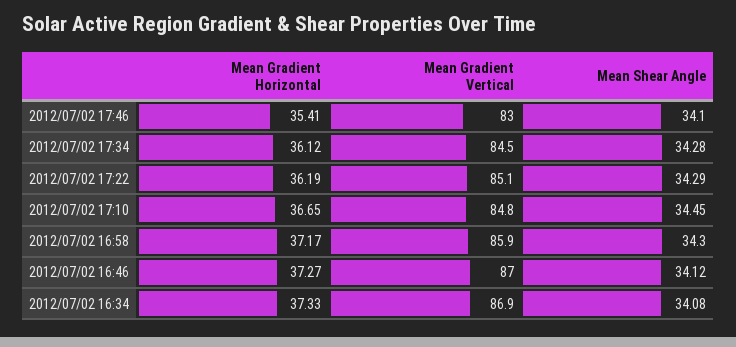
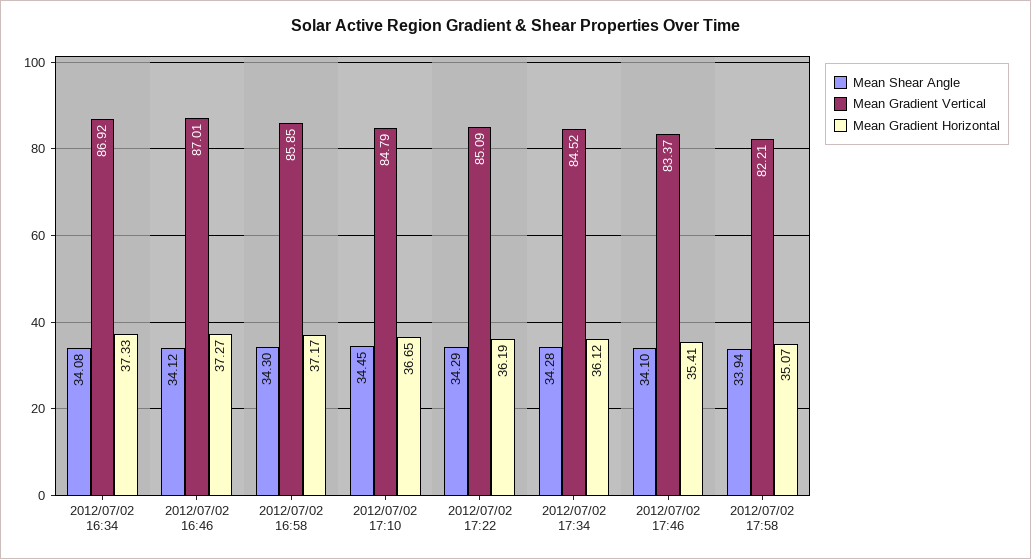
Mean Gradient Vertical, 2012/07/02 17:46: 83 -> 83.37
Mean Shear Angle, 2012/07/02 17:58: none -> 33.94
Mean Gradient Vertical, 2012/07/02 17:58: none -> 82.21
Mean Gradient Horizontal, 2012/07/02 17:58: none -> 35.07

